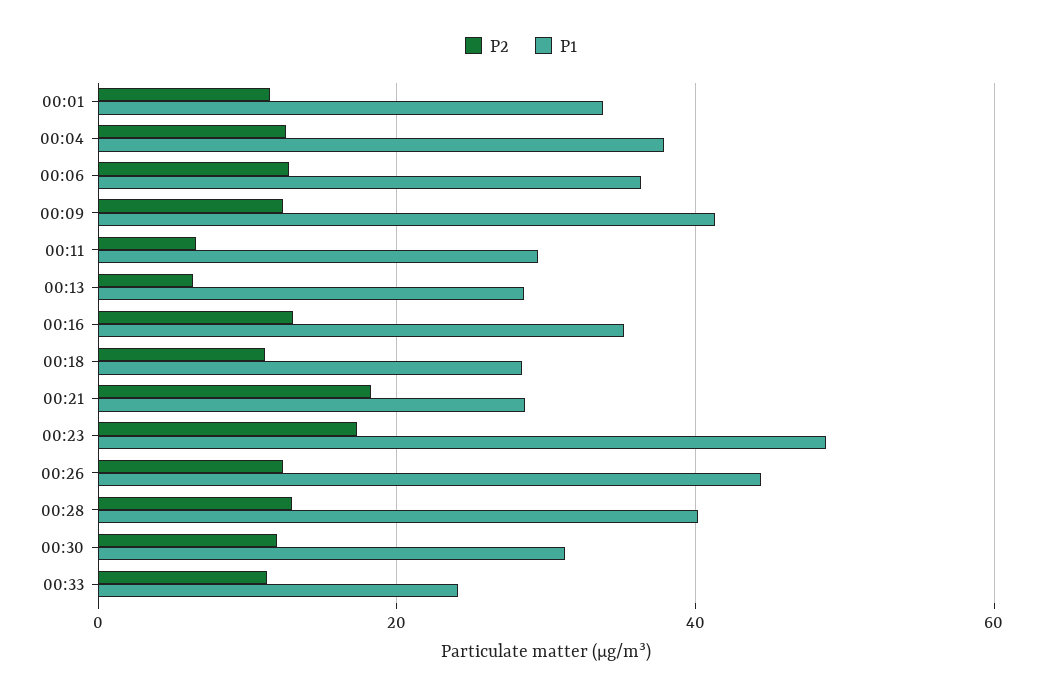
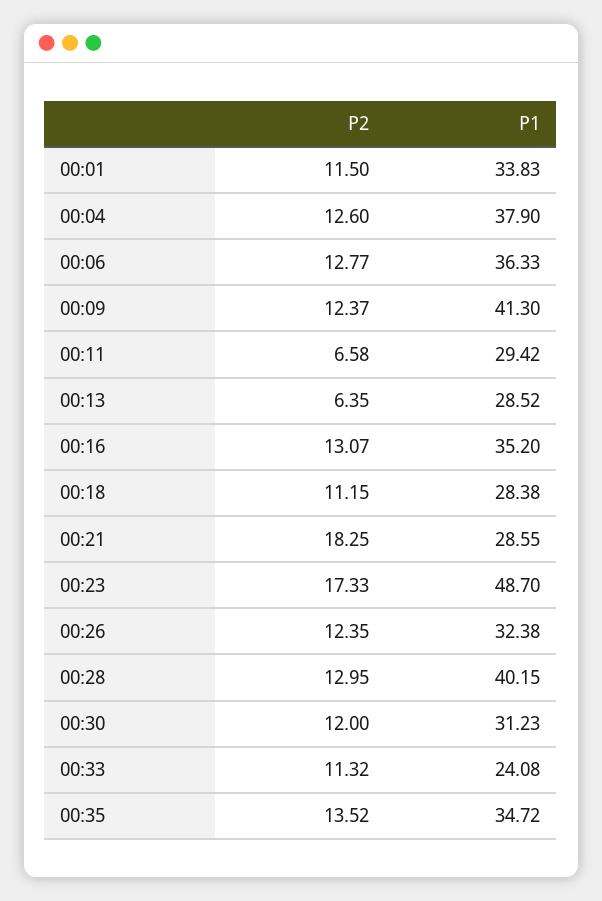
P1, 00:26: 44 -> 32.38
P2, 00:35: none -> 13.52
P1, 00:35: none -> 34.72

